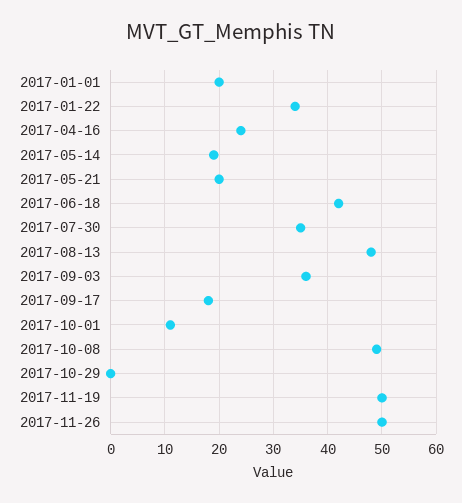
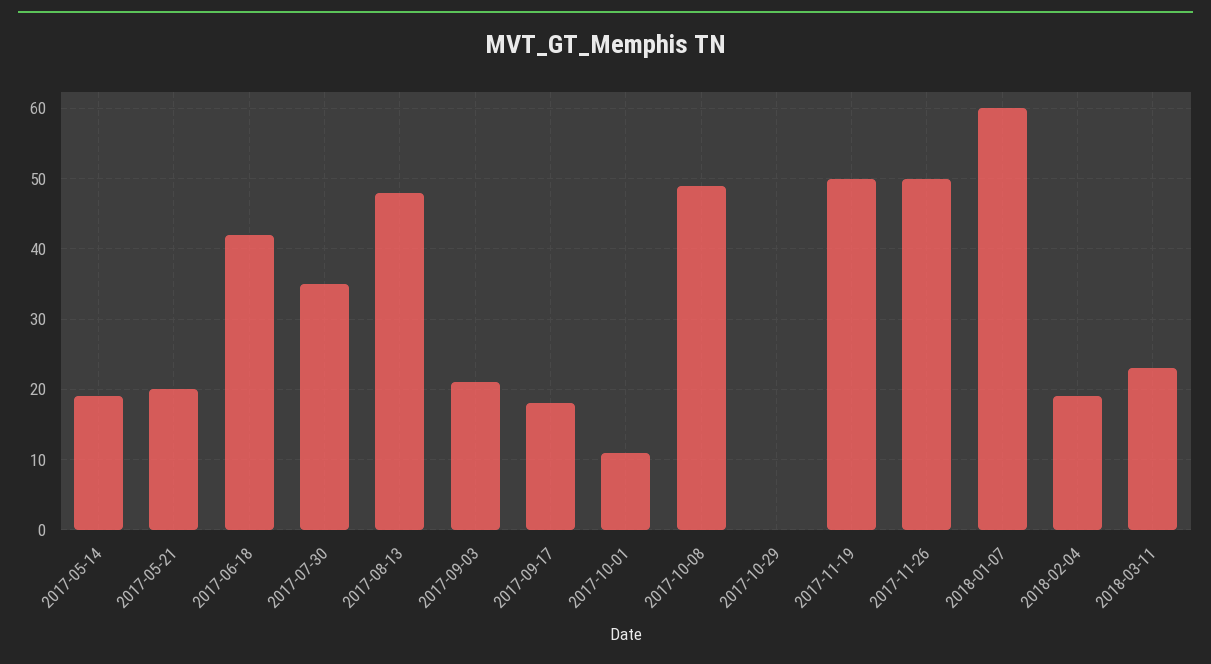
2017-01-01: 20 -> none
2017-01-22: 35 -> none
2017-04-16: 25 -> none
2017-09-03: 35 -> 21
2018-01-07: none -> 60
2018-02-04: none -> 19
2018-03-11: none -> 23

